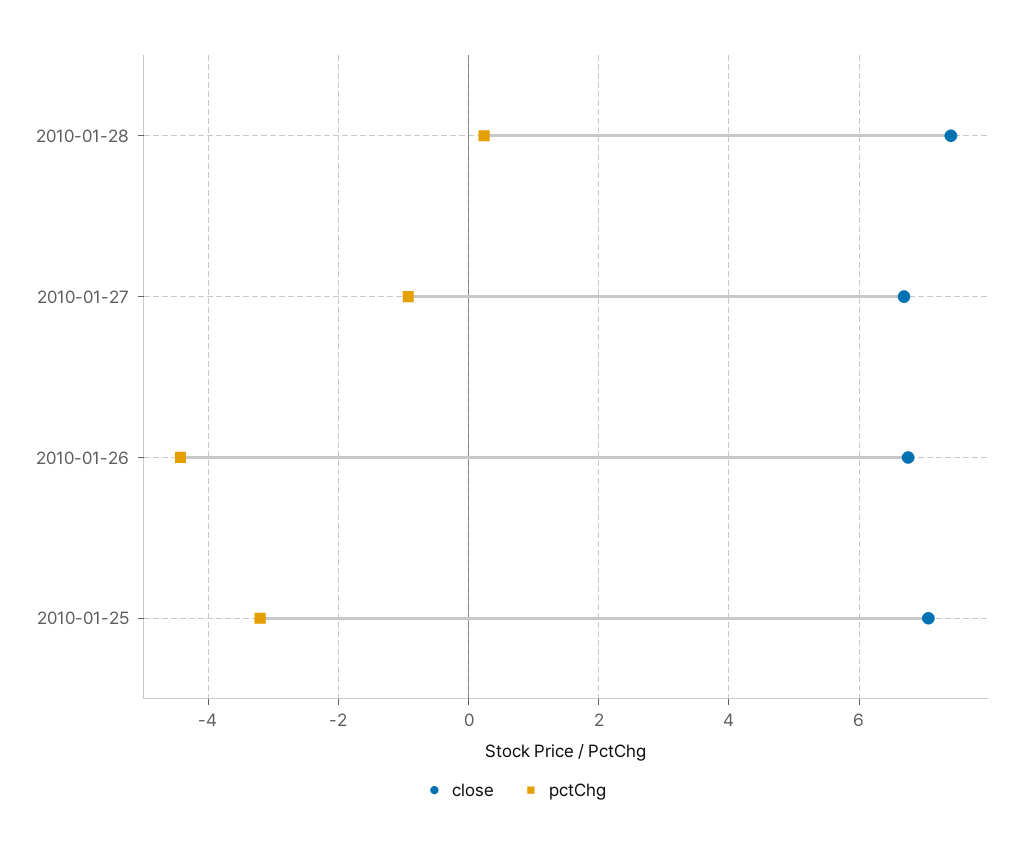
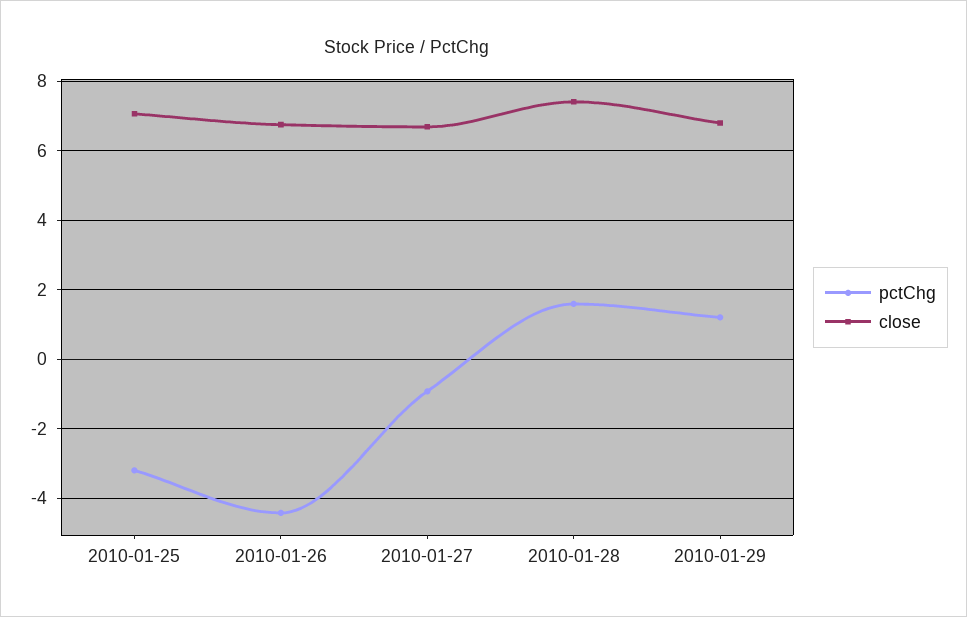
pctChg, 2010-01-28: 0.2 -> 1.6
pctChg, 2010-01-29: none -> 1.2
close, 2010-01-29: none -> 6.8

